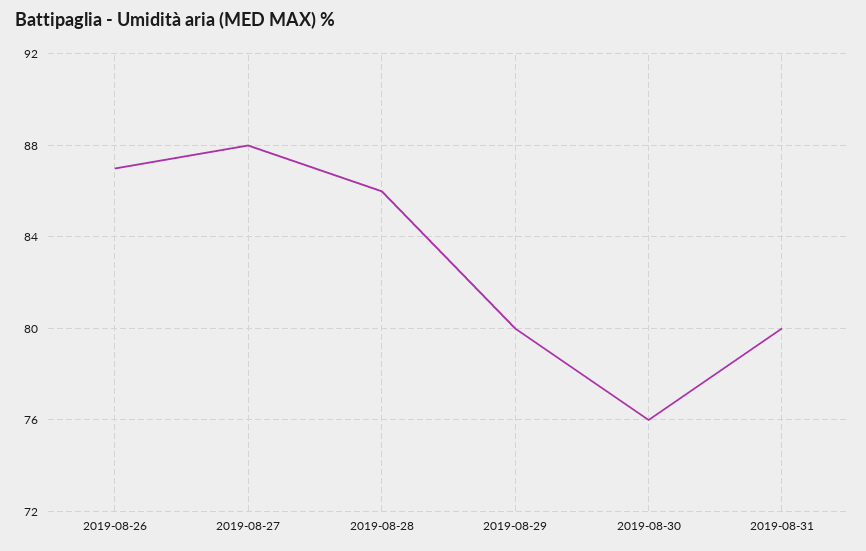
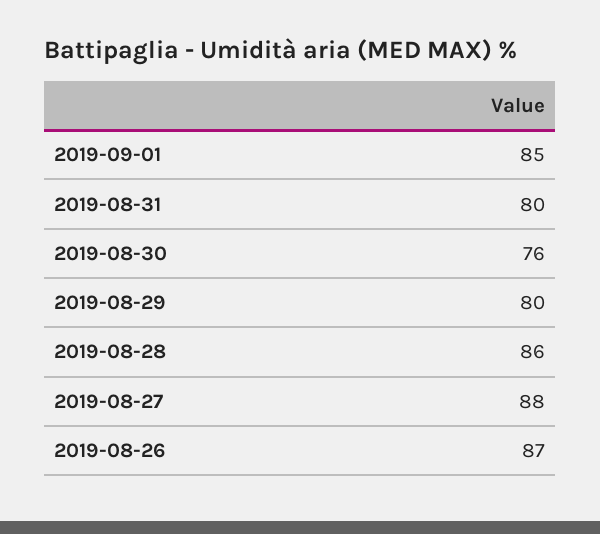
2019-09-01: none -> 85

